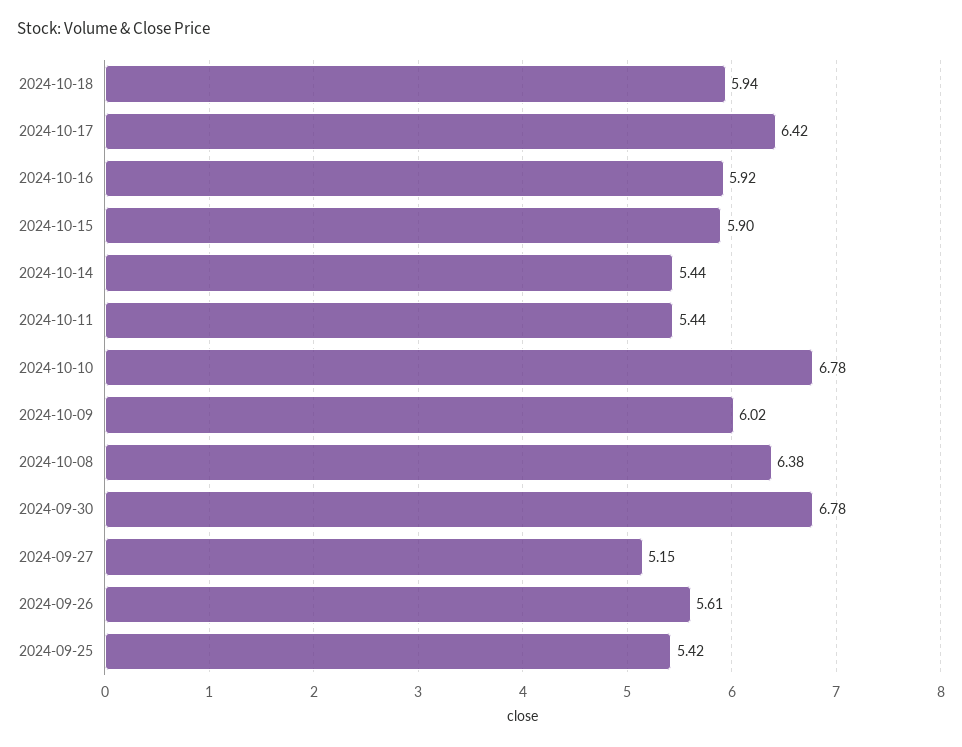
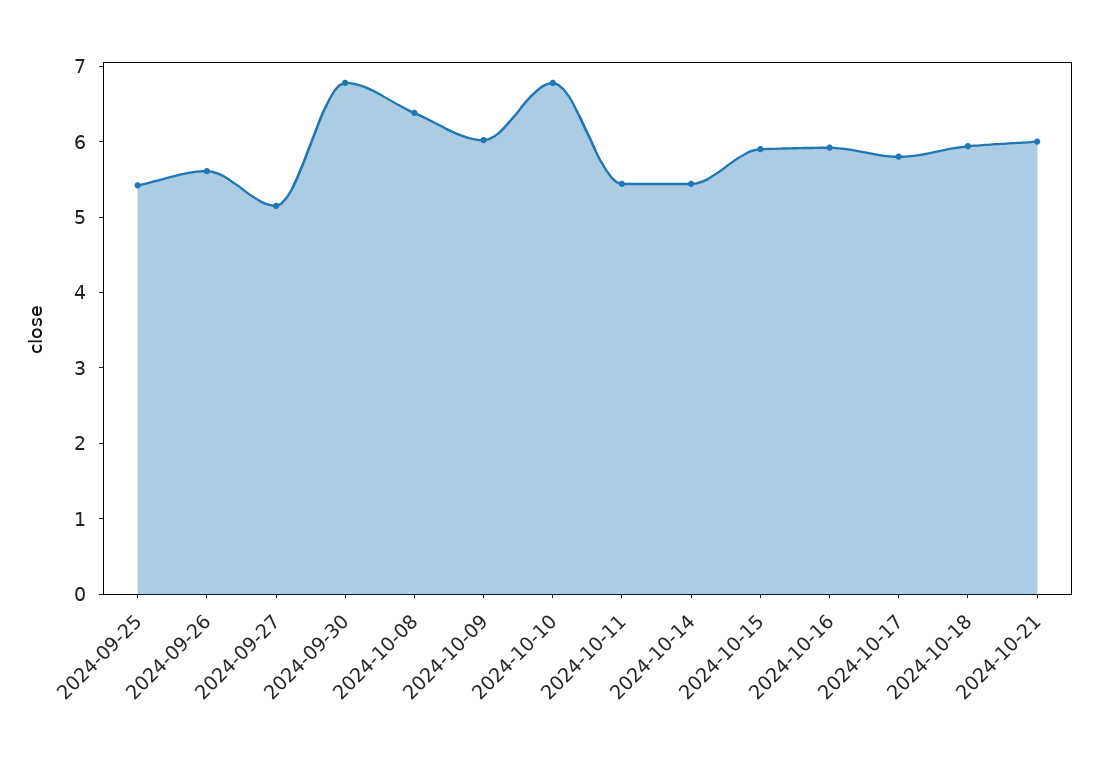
2024-10-17: 6.42 -> 5.8
2024-10-21: none -> 6

